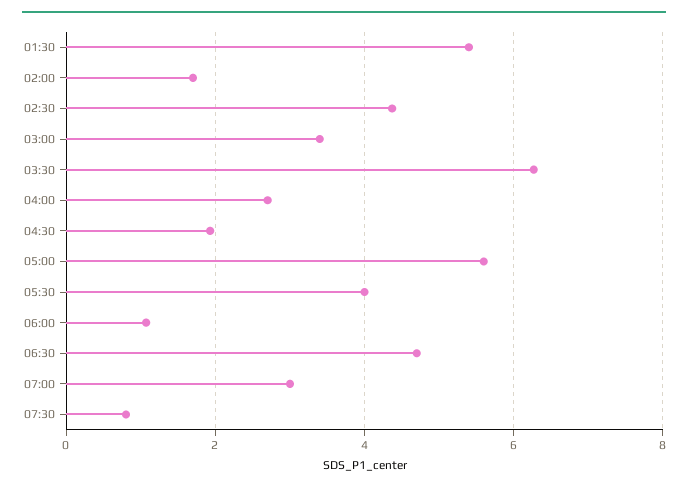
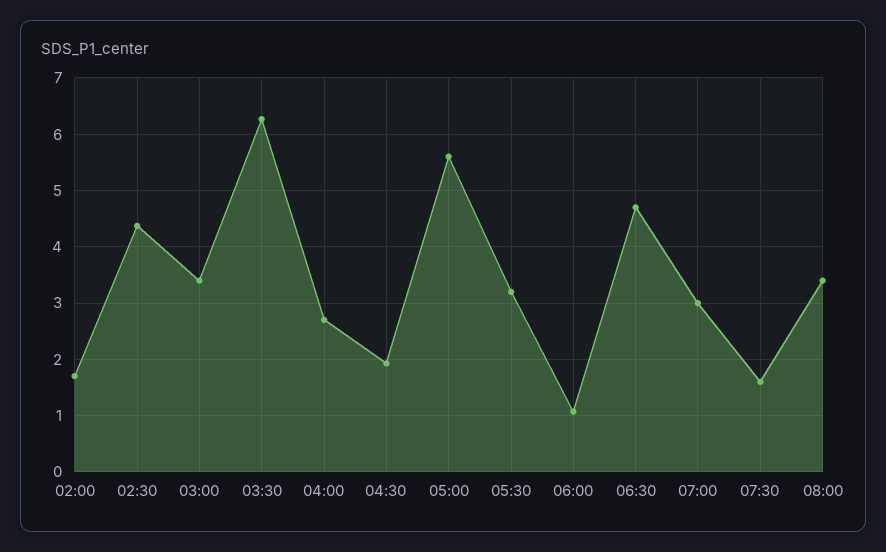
01:30: 5.4 -> none
05:30: 4 -> 3.2
07:30: 0.8 -> 1.6
08:00: none -> 3.4

